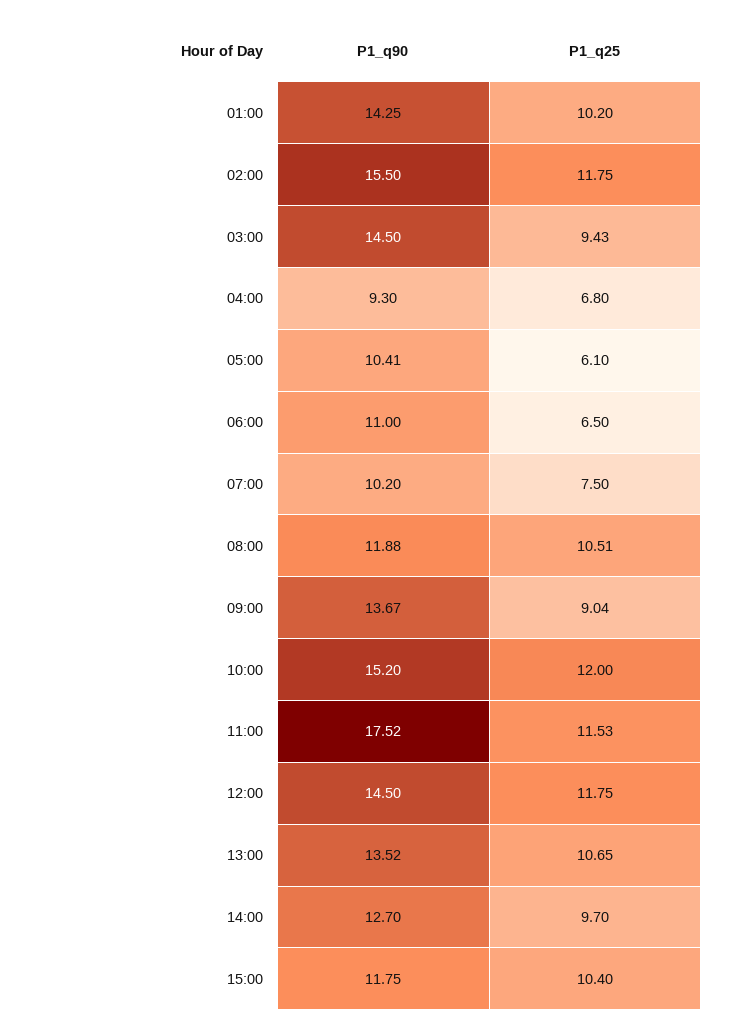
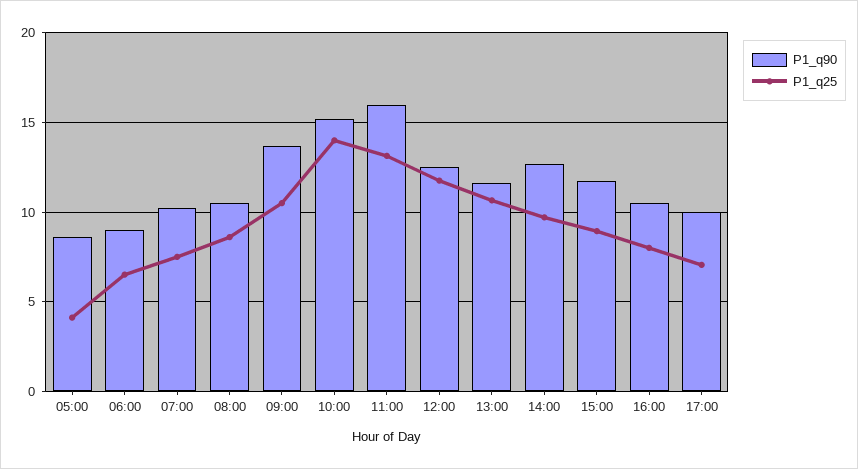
P1_q90, 01:00: 14.25 -> none
P1_q25, 01:00: 10.2 -> none
P1_q90, 02:00: 15.5 -> none
P1_q25, 02:00: 11.75 -> none
P1_q90, 03:00: 14.5 -> none
P1_q25, 03:00: 9.43 -> none
P1_q90, 04:00: 9.3 -> none
P1_q25, 04:00: 6.8 -> none
P1_q90, 05:00: 10.41 -> 8.5
P1_q25, 05:00: 6.1 -> 4
P1_q90, 06:00: 11 -> 9
P1_q90, 08:00: 11.88 -> 10.5
P1_q25, 08:00: 10.51 -> 8.5
P1_q25, 09:00: 9.04 -> 10.5
P1_q25, 10:00: 12 -> 14
P1_q90, 11:00: 17.52 -> 16
P1_q25, 11:00: 11.53 -> 13
P1_q90, 12:00: 14.5 -> 12.5
P1_q90, 13:00: 13.52 -> 11.5
P1_q25, 15:00: 10.4 -> 9
P1_q90, 16:00: none -> 10.5
P1_q25, 16:00: none -> 8
P1_q90, 17:00: none -> 10
P1_q25, 17:00: none -> 7

